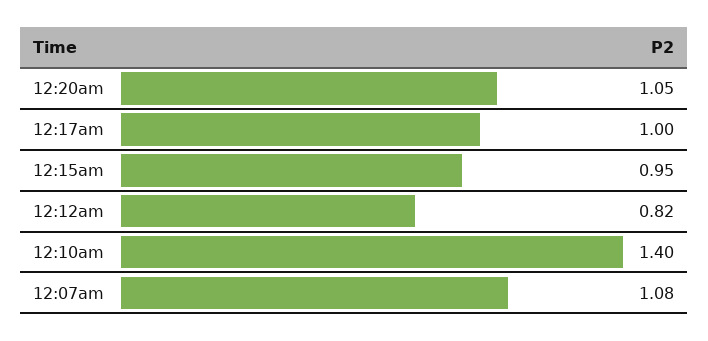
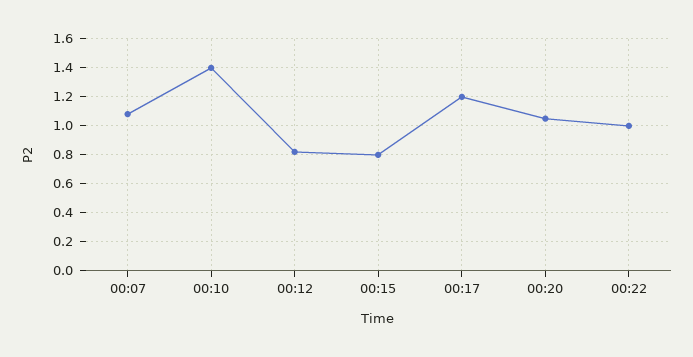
12:17am: 1 -> 1.2
12:15am: 0.95 -> 0.8
00:22: none -> 1

